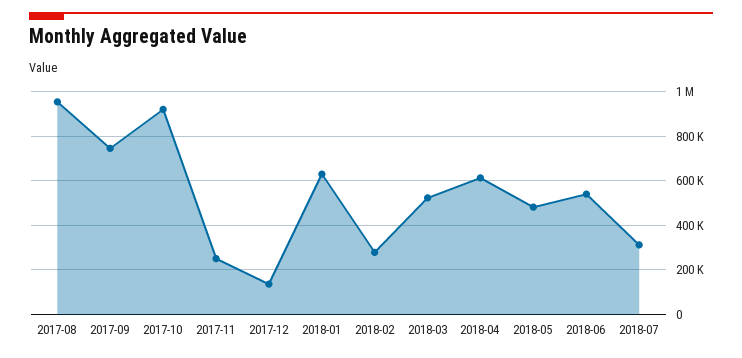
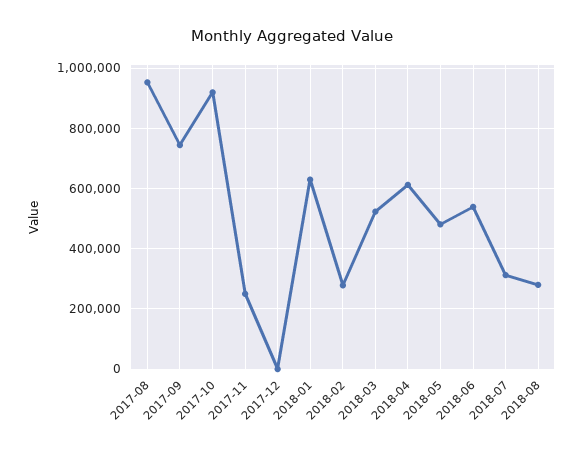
2017-12: 150000 -> 0
2018-08: none -> 280000

